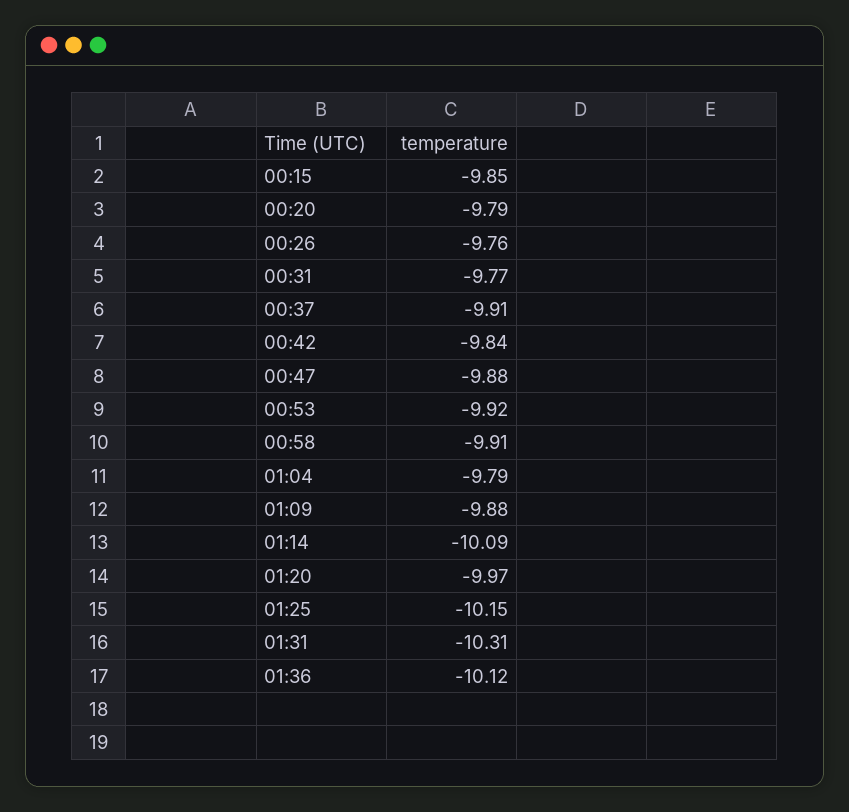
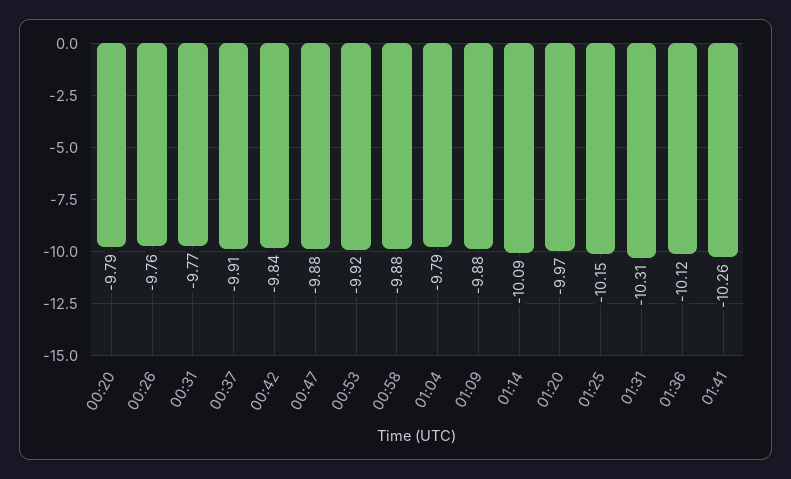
00:15: -9.85 -> none
00:58: -9.91 -> -9.88
01:41: none -> -10.26

